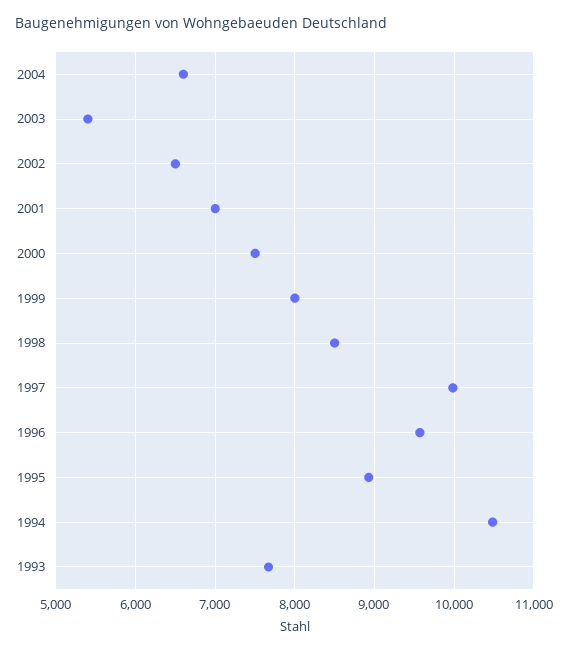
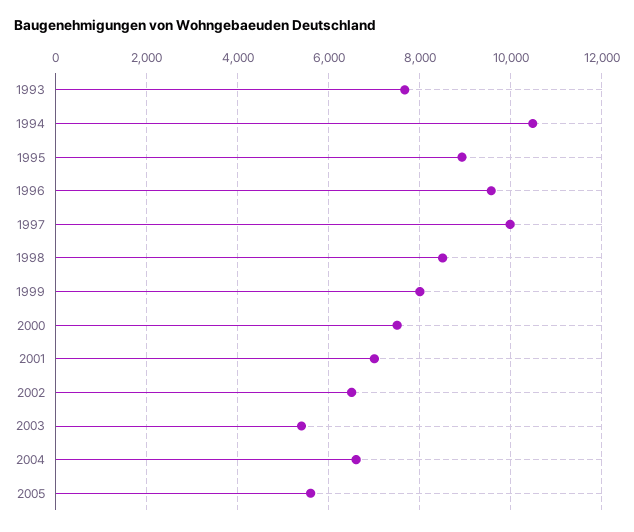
2005: none -> 5600

